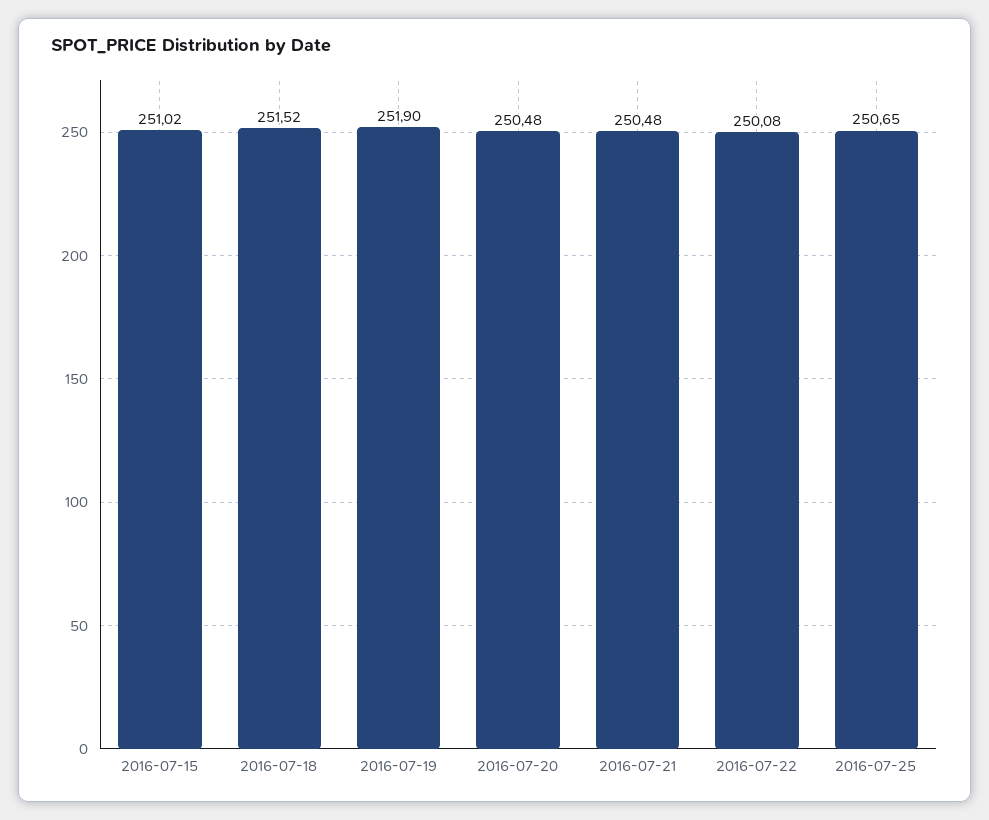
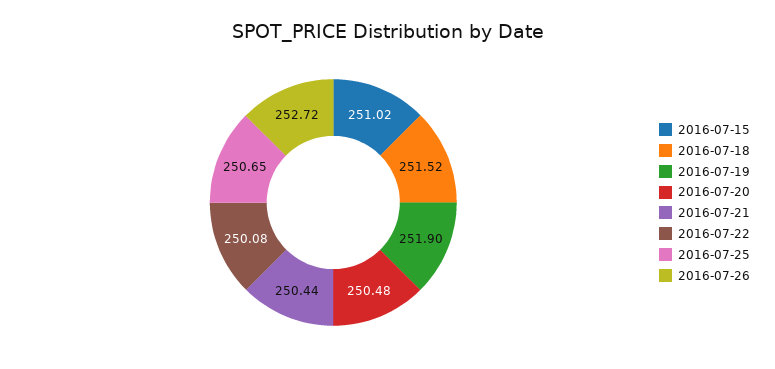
2016-07-21: 250.48 -> 250.44
2016-07-26: none -> 252.72

